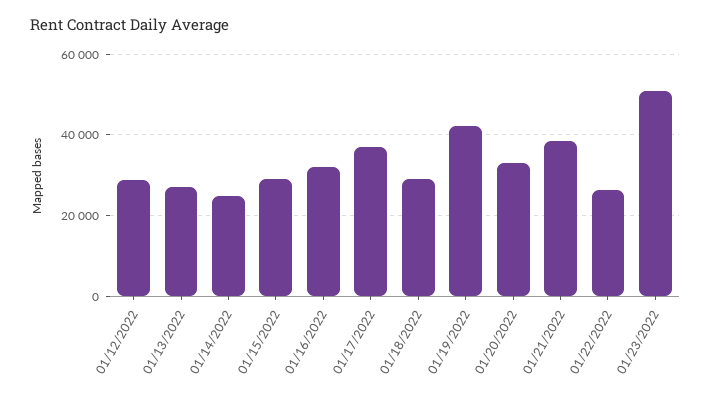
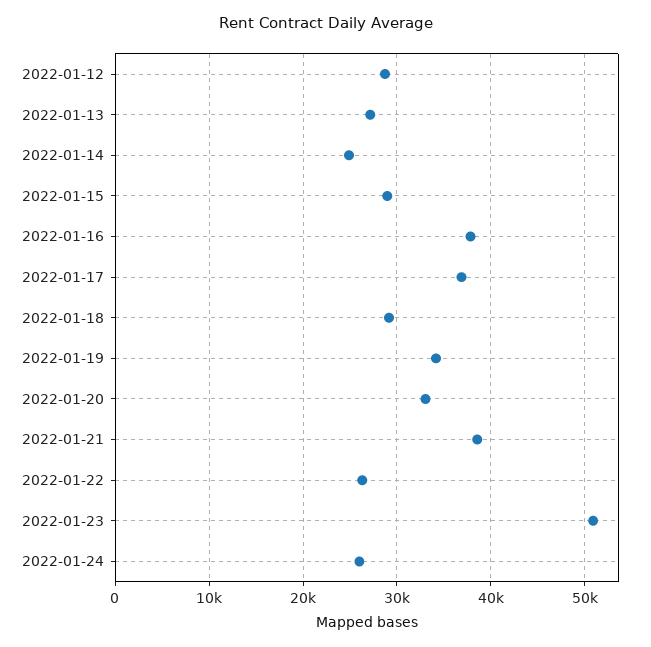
01/16/2022: 32000 -> 38000
01/19/2022: 42000 -> 34000
2022-01-24: none -> 26000

